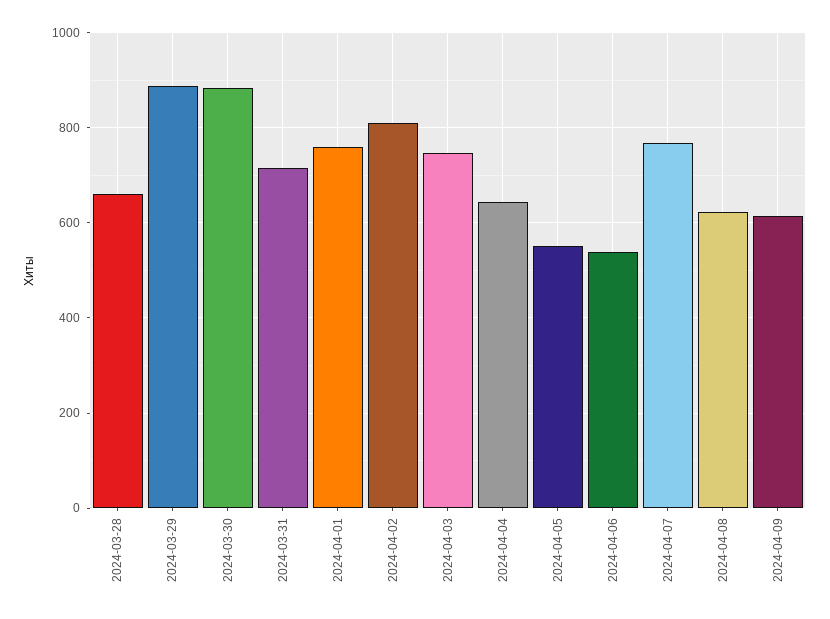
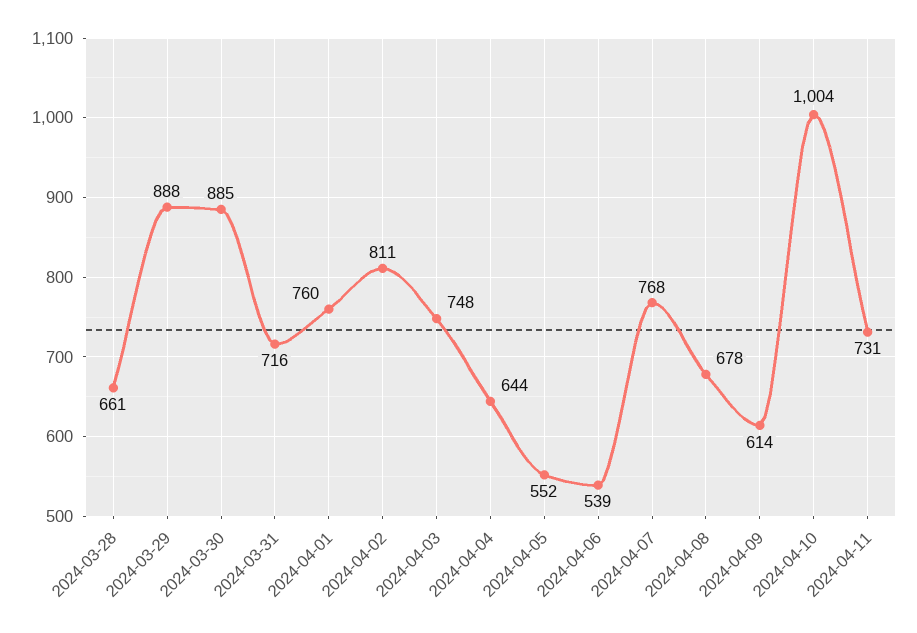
2024-04-08: 620 -> 678
2024-04-10: none -> 1004
2024-04-11: none -> 731

